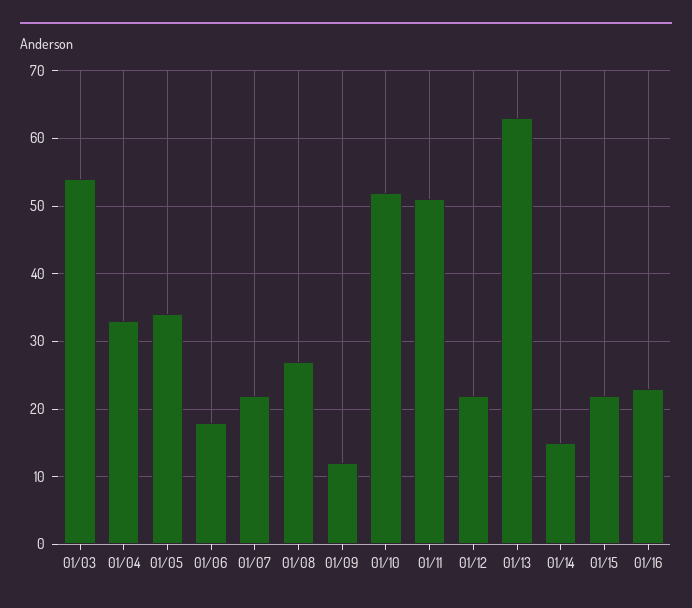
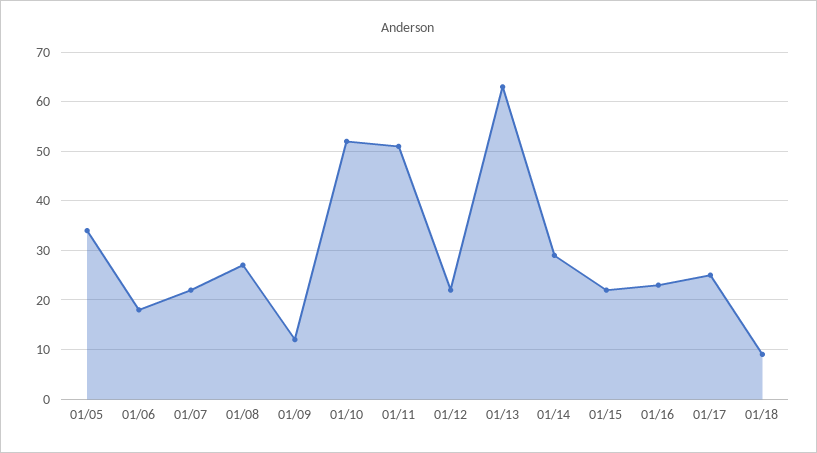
01/03: 54 -> none
01/04: 33 -> none
01/14: 15 -> 30
01/17: none -> 25
01/18: none -> 10

